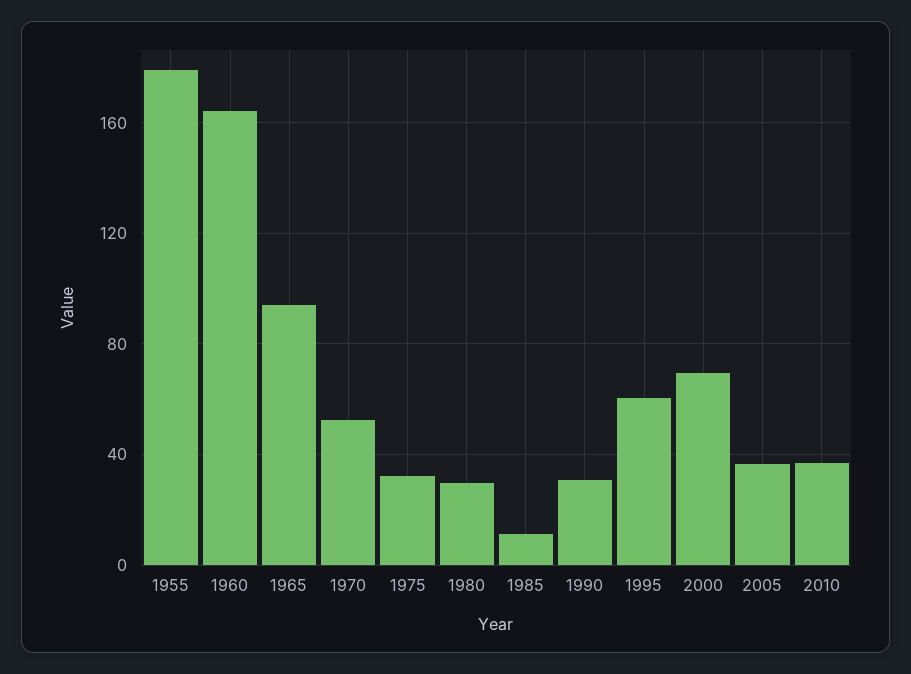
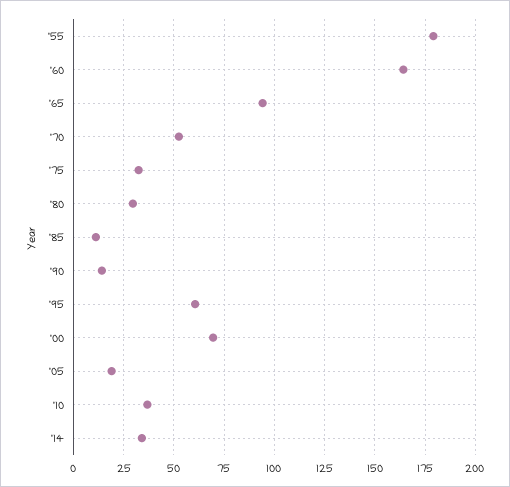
1990: 30 -> 15
2005: 35 -> 20
'14: none -> 35

